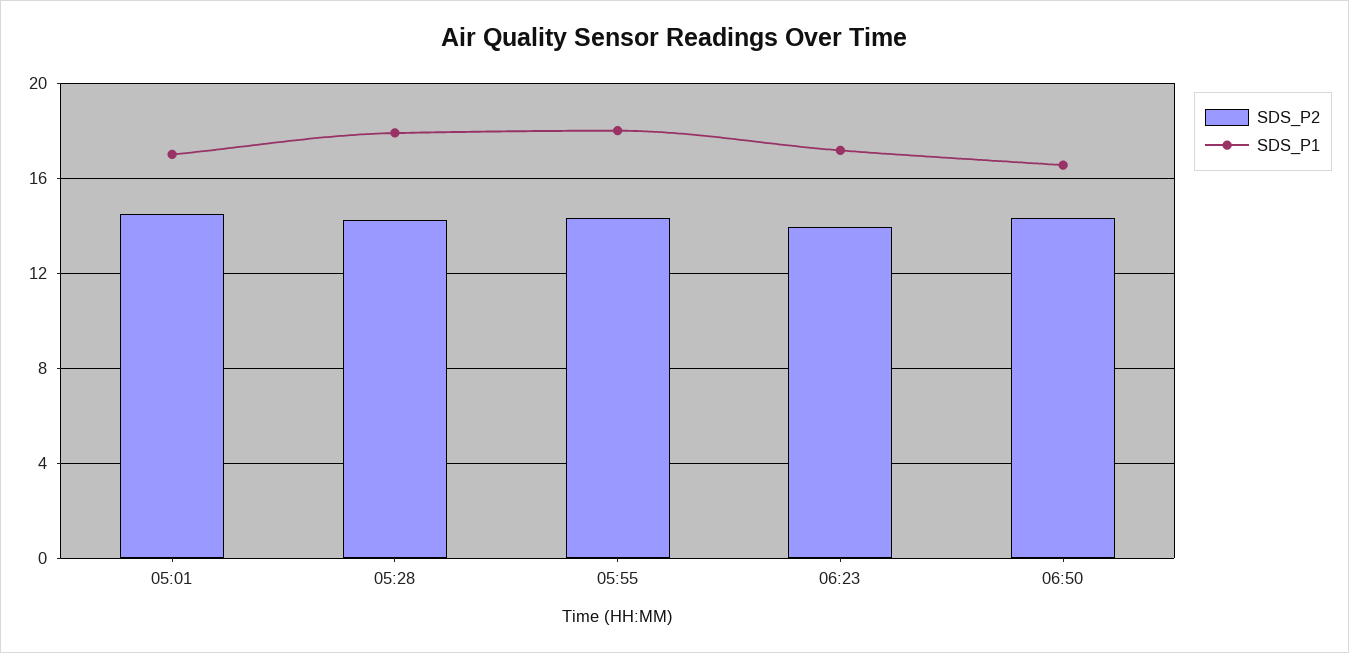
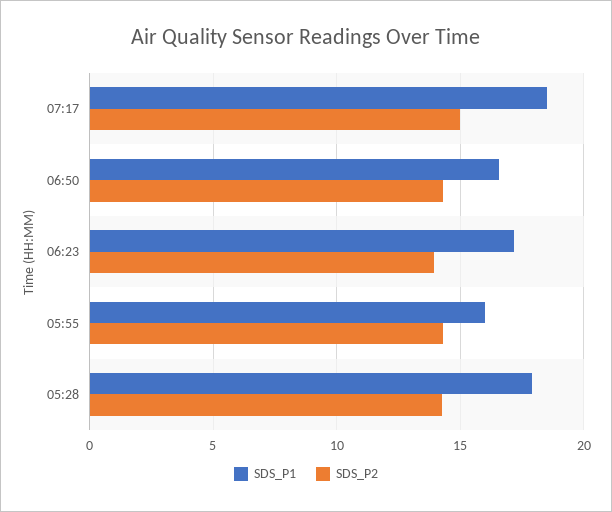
SDS_P2, 05:01: 14.5 -> none
SDS_P1, 05:01: 17 -> none
SDS_P1, 05:55: 18 -> 16
SDS_P1, 07:17: none -> 18.5
SDS_P2, 07:17: none -> 15

